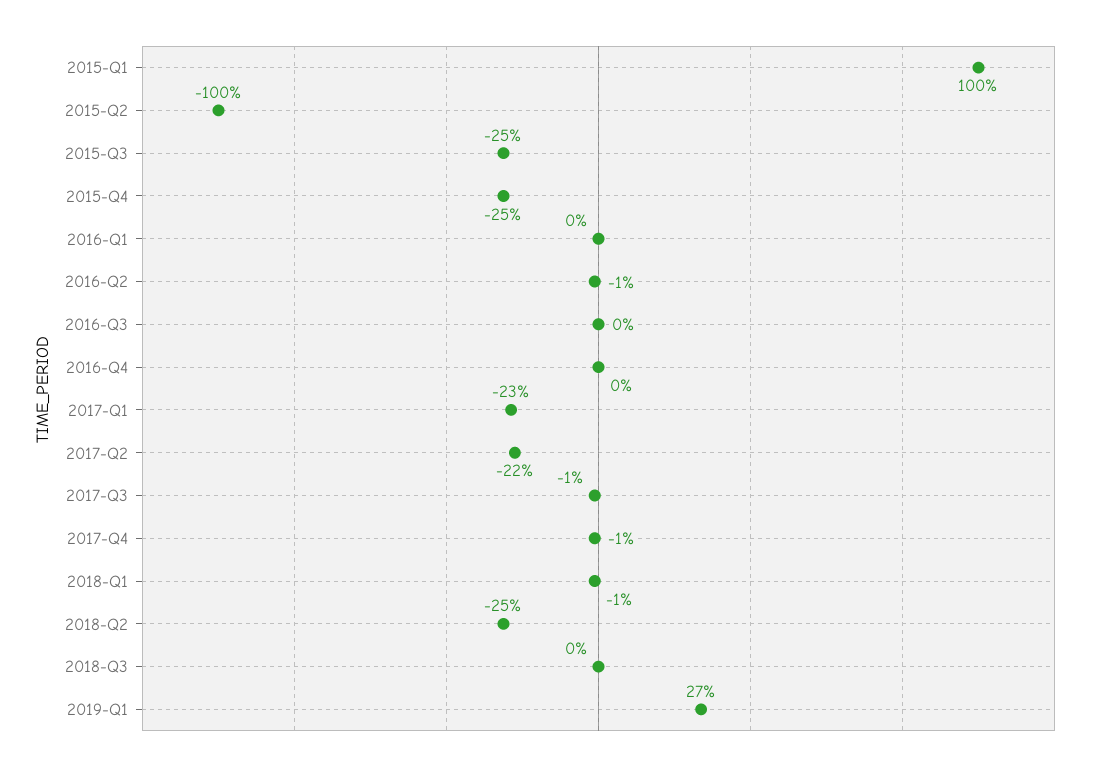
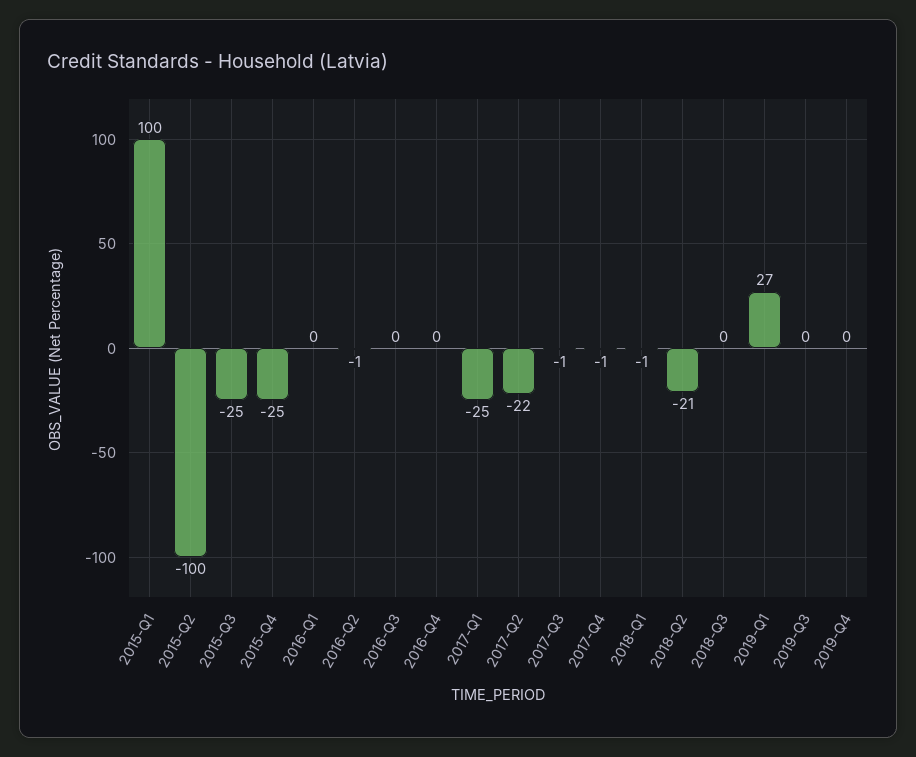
2017-Q1: -23 -> -25
2018-Q2: -25 -> -21
2019-Q3: none -> 0
2019-Q4: none -> 0

